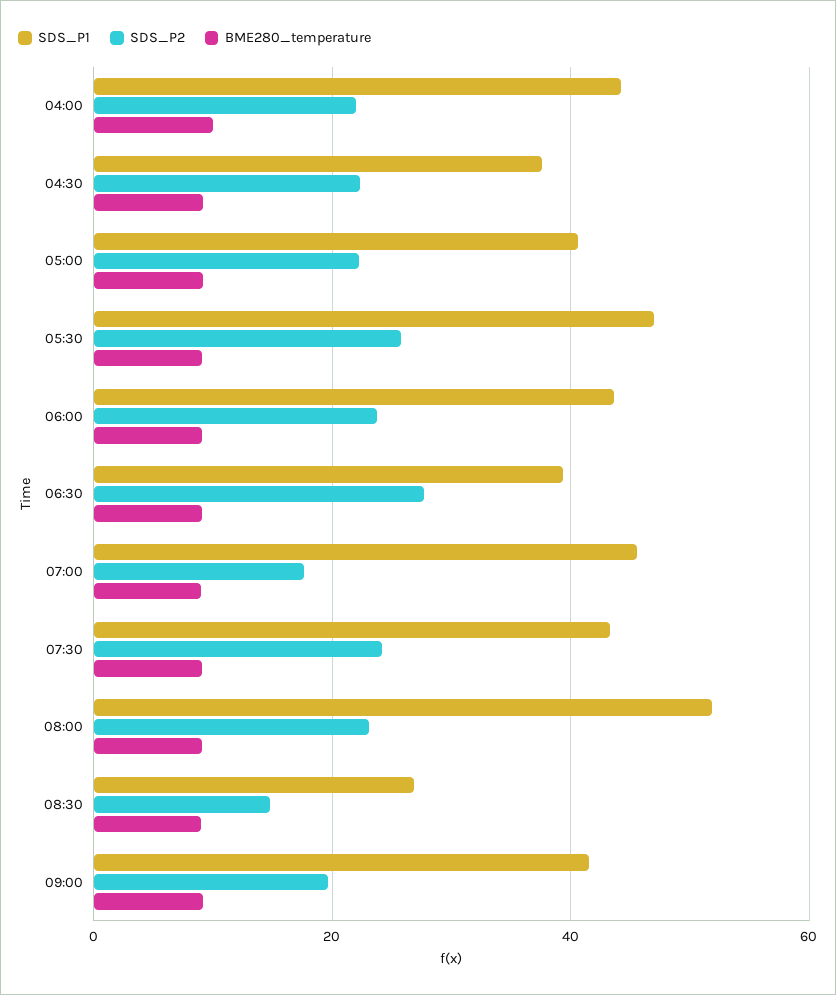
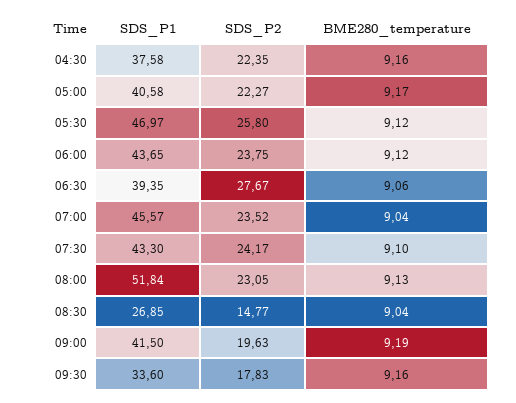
SDS_P1, 04:00: 44 -> none
SDS_P2, 04:00: 22 -> none
BME280_temperature, 04:00: 10 -> none
SDS_P2, 07:00: 18 -> 23.52
SDS_P1, 09:30: none -> 33.6
SDS_P2, 09:30: none -> 17.83
BME280_temperature, 09:30: none -> 9.16

